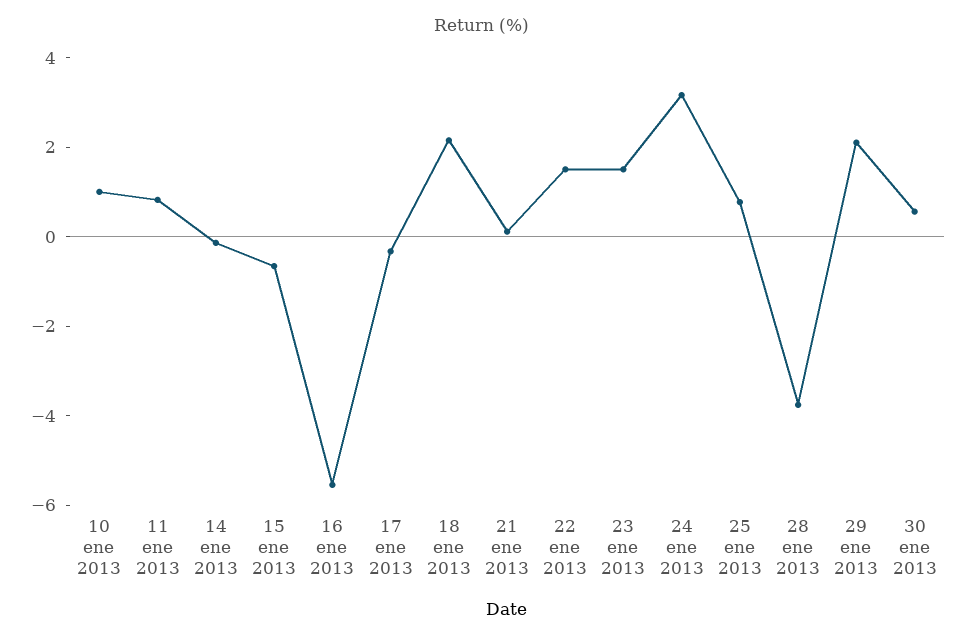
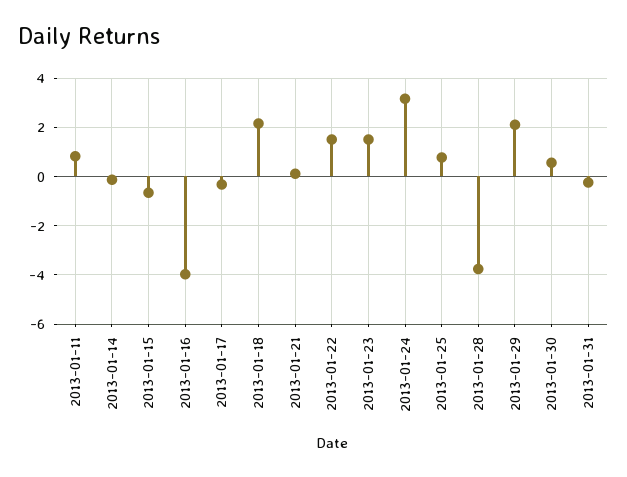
10 ene 2013: 1 -> none
16 ene 2013: -5.5 -> -4
2013-01-31: none -> -0.25

